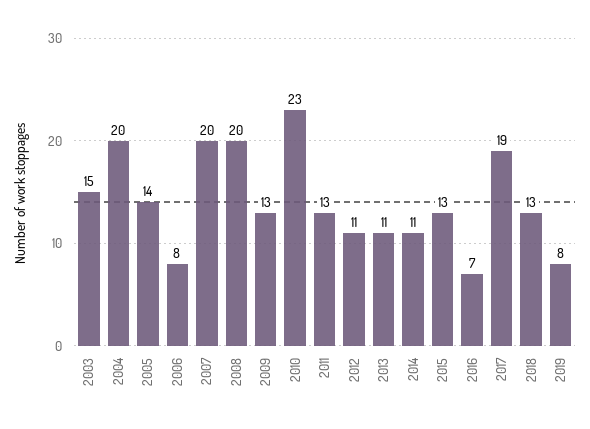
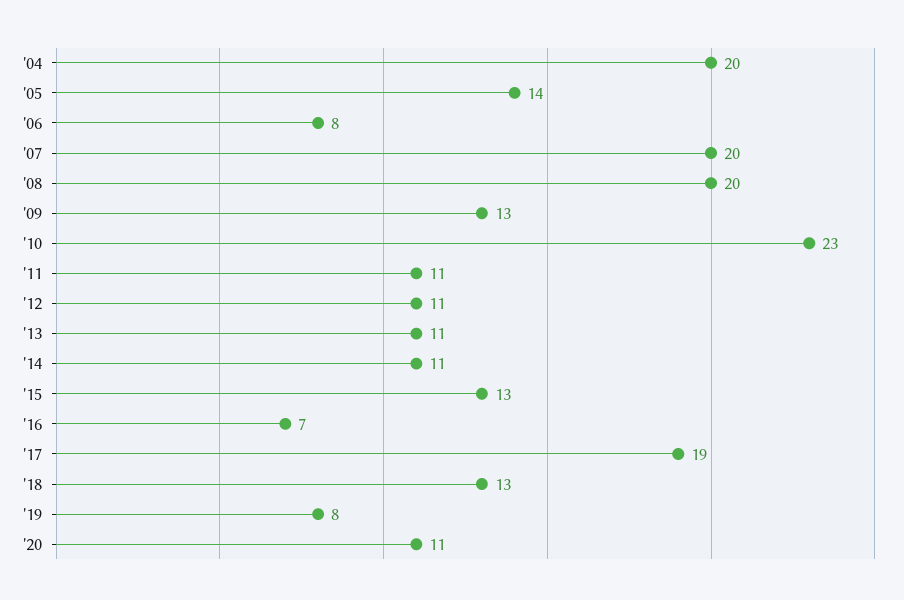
2003: 15 -> none
2011: 13 -> 11
'20: none -> 11

